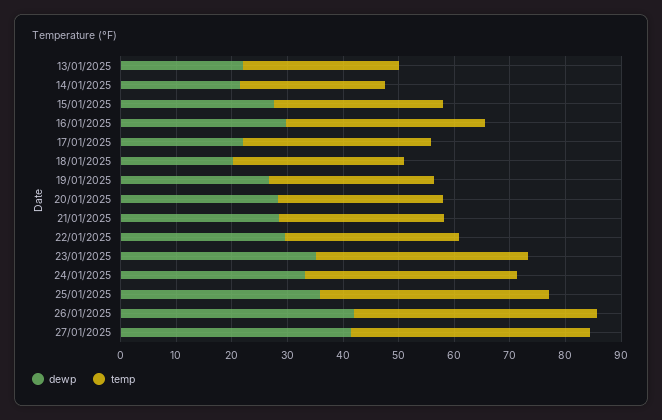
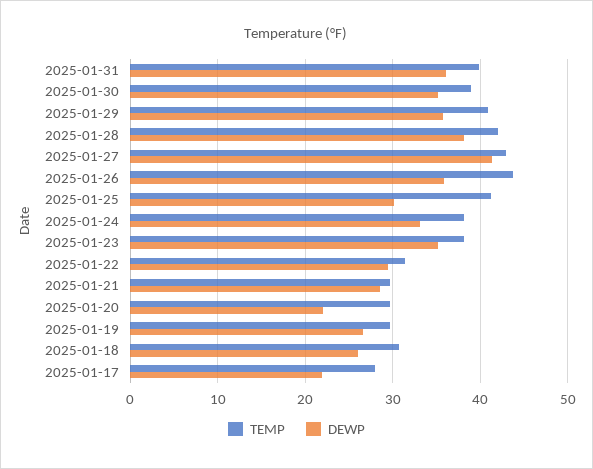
dewp, 13/01/2025: 22 -> none
temp, 13/01/2025: 28 -> none
dewp, 14/01/2025: 22 -> none
temp, 14/01/2025: 26 -> none
dewp, 15/01/2025: 28 -> none
temp, 15/01/2025: 30 -> none
dewp, 16/01/2025: 30 -> none
temp, 16/01/2025: 36 -> none
temp, 17/01/2025: 34 -> 28
dewp, 18/01/2025: 20 -> 26
dewp, 20/01/2025: 28 -> 22
dewp, 25/01/2025: 36 -> 30
dewp, 26/01/2025: 42 -> 36
temp, 2025-01-31: none -> 40
dewp, 2025-01-31: none -> 36
temp, 2025-01-30: none -> 39
dewp, 2025-01-30: none -> 35
temp, 2025-01-29: none -> 41
dewp, 2025-01-29: none -> 36
temp, 2025-01-28: none -> 42
dewp, 2025-01-28: none -> 38

